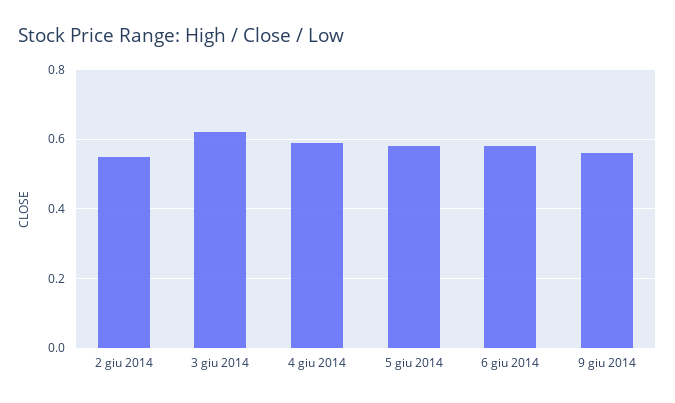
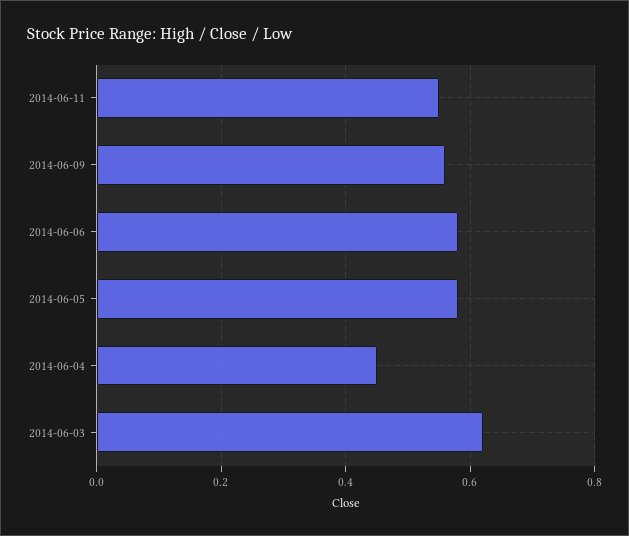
2 giu 2014: 0.55 -> none
4 giu 2014: 0.6 -> 0.45
2014-06-11: none -> 0.55

